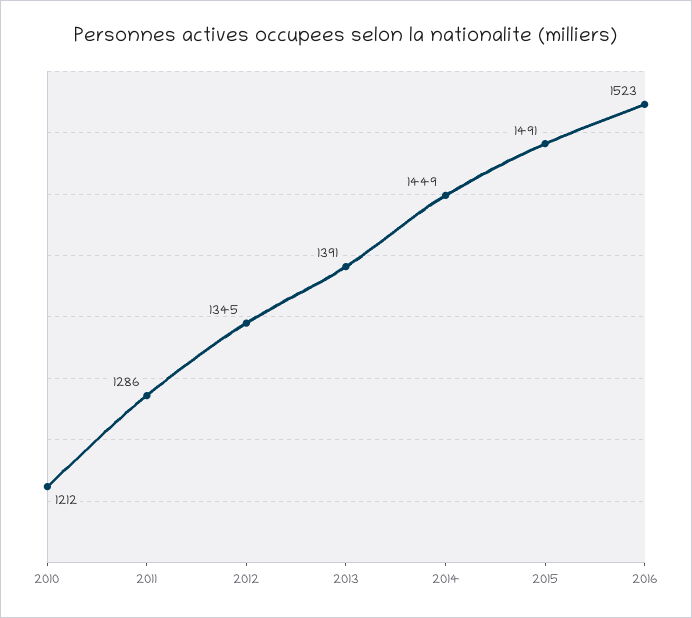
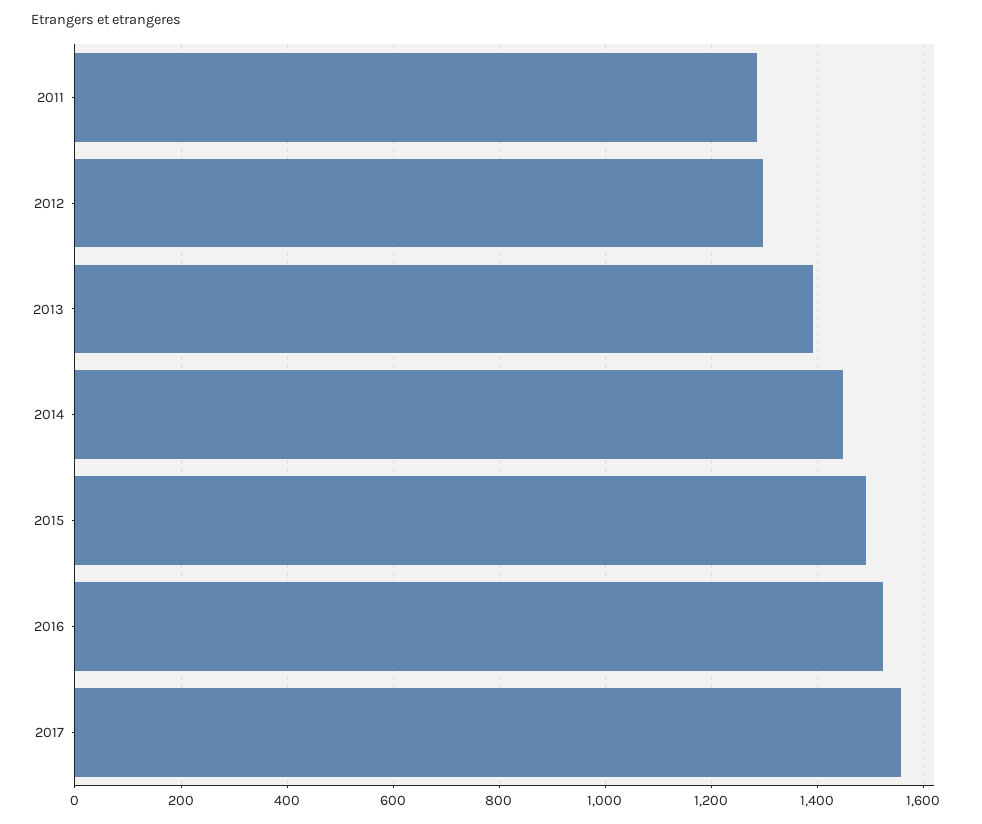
2010: 1212 -> none
2012: 1345 -> 1300
2017: none -> 1560

